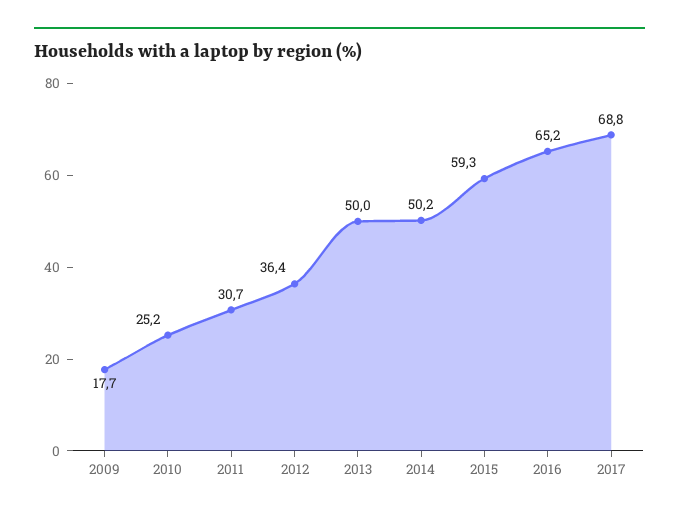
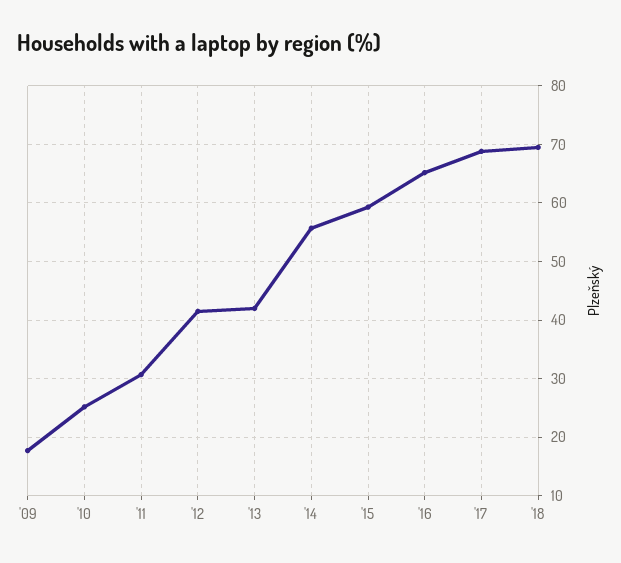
2012: 36.4 -> 42
2013: 50 -> 42
2014: 50.2 -> 56
'18: none -> 70

